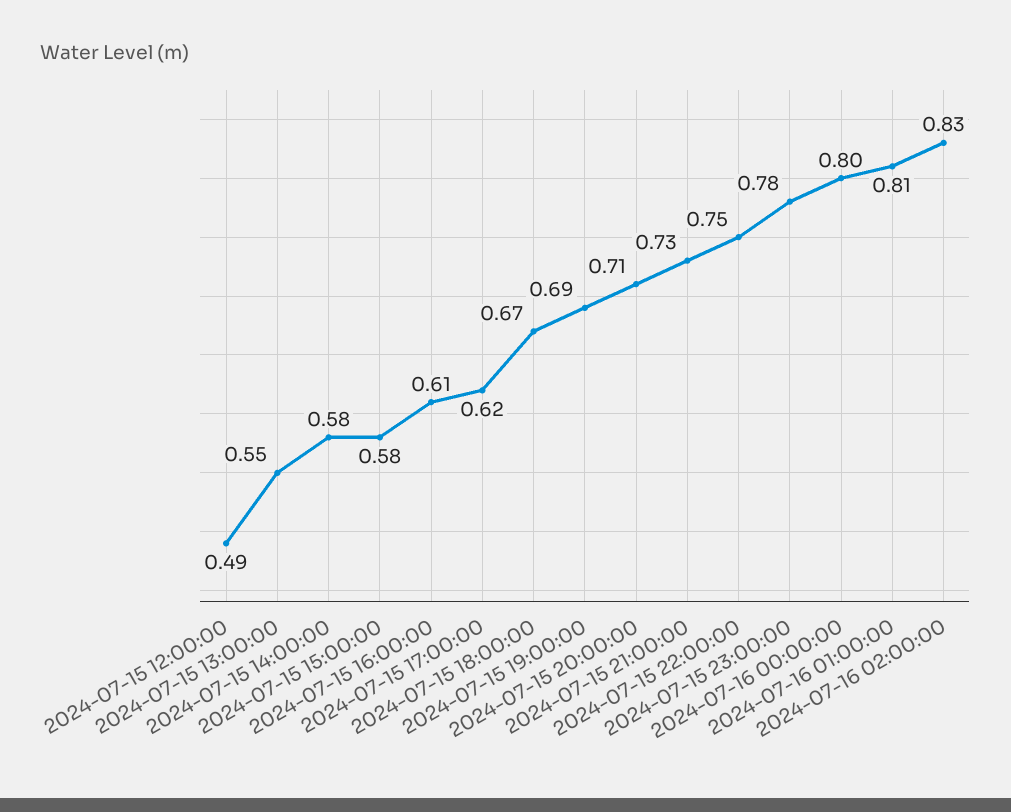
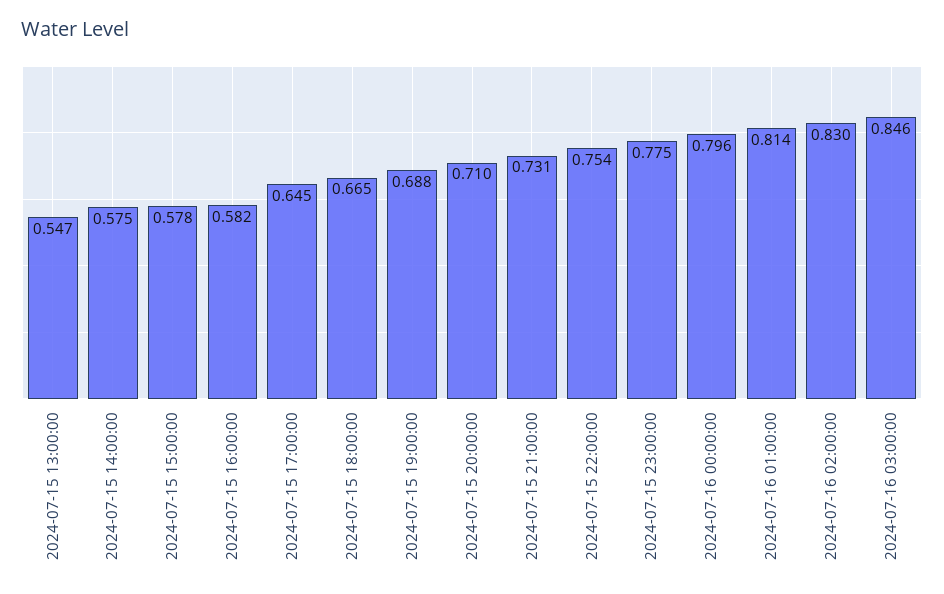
2024-07-15 12:00:00: 0.49 -> none
2024-07-15 16:00:00: 0.61 -> 0.582
2024-07-15 17:00:00: 0.62 -> 0.645
2024-07-16 03:00:00: none -> 0.846

